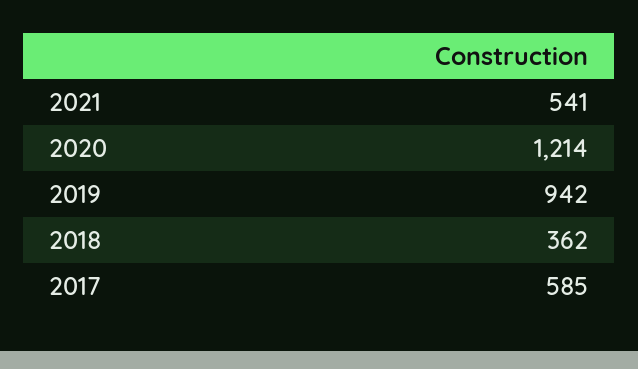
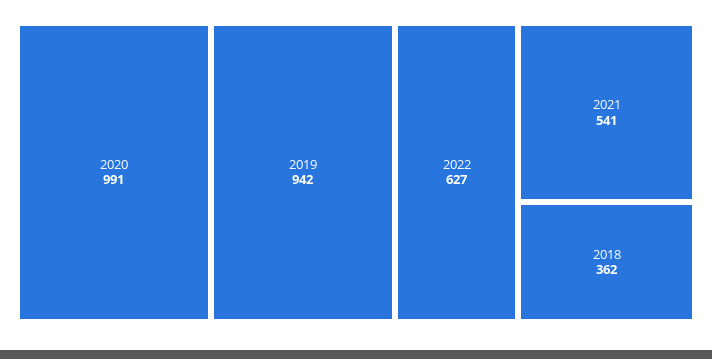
2020: 1214 -> 991
2017: 585 -> none
2022: none -> 627

